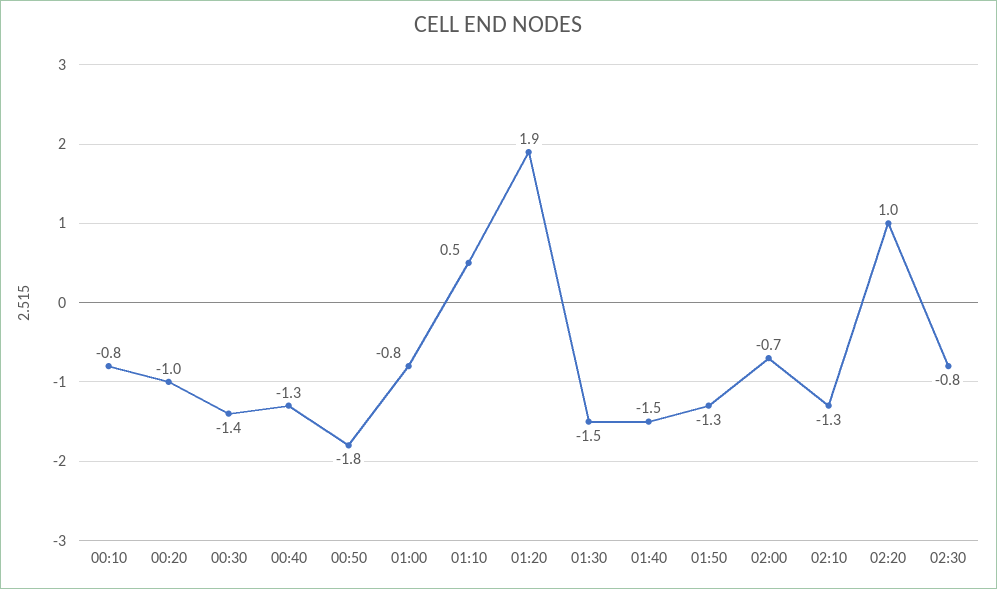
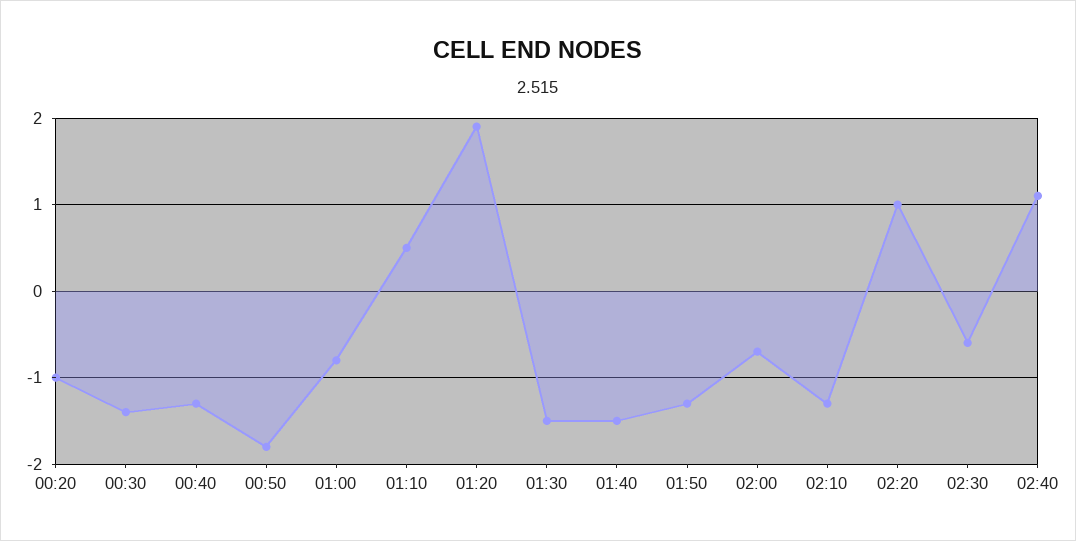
00:10: -0.8 -> none
02:30: -0.8 -> -0.6
02:40: none -> 1.1

